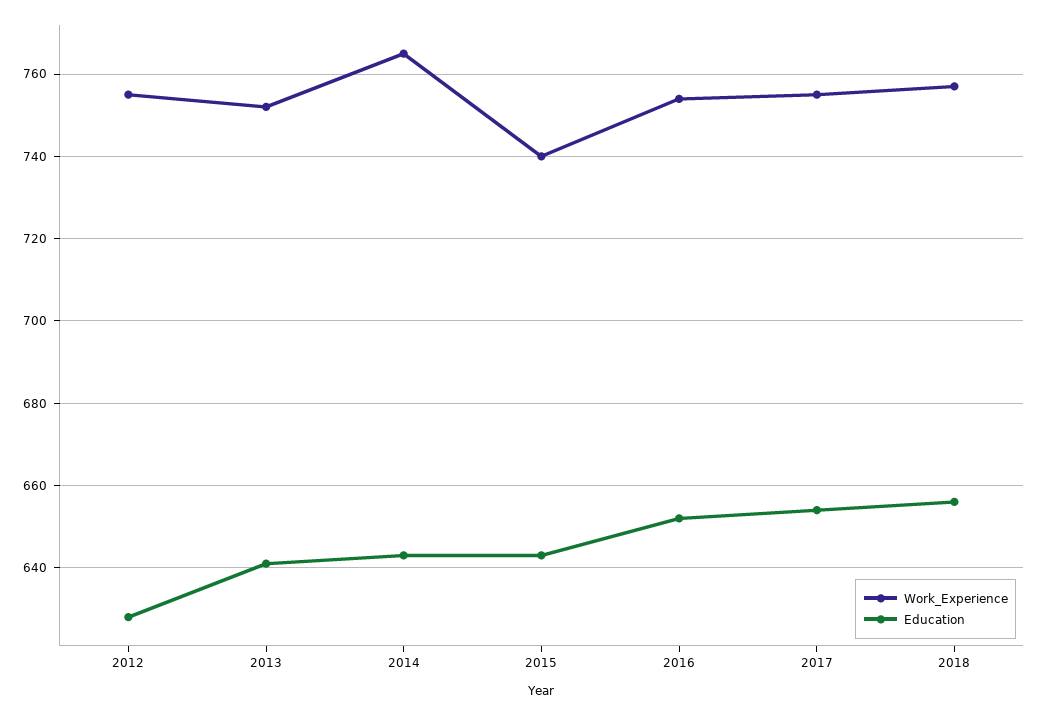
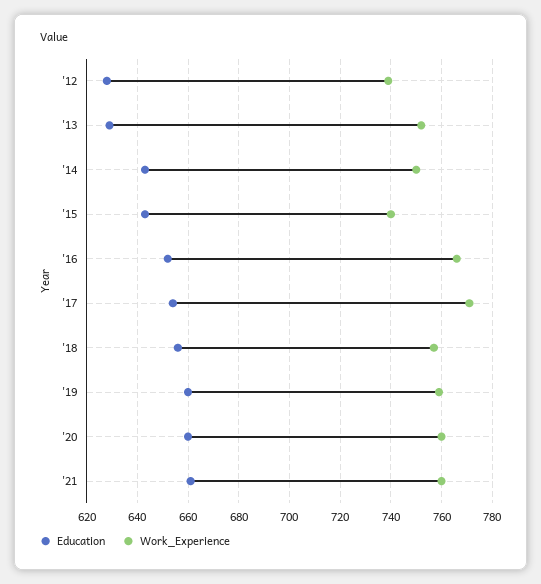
Work_Experience, 2012: 755 -> 740
Education, 2013: 640 -> 630
Work_Experience, 2014: 765 -> 750
Work_Experience, 2016: 755 -> 765
Work_Experience, 2017: 755 -> 770
Education, '19: none -> 660
Work_Experience, '19: none -> 760
Education, '20: none -> 660
Work_Experience, '20: none -> 760
Education, '21: none -> 660
Work_Experience, '21: none -> 760

